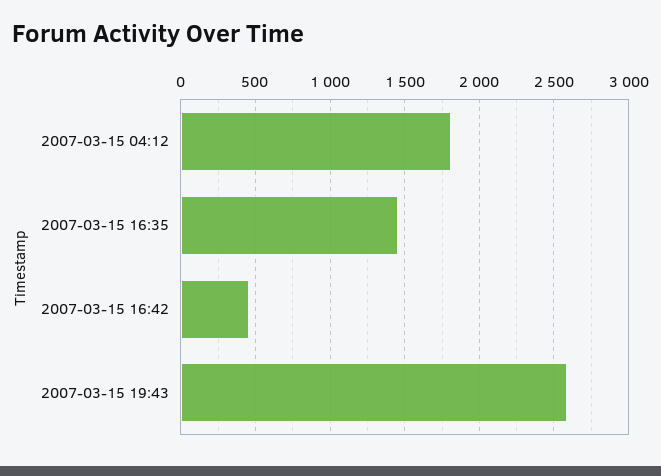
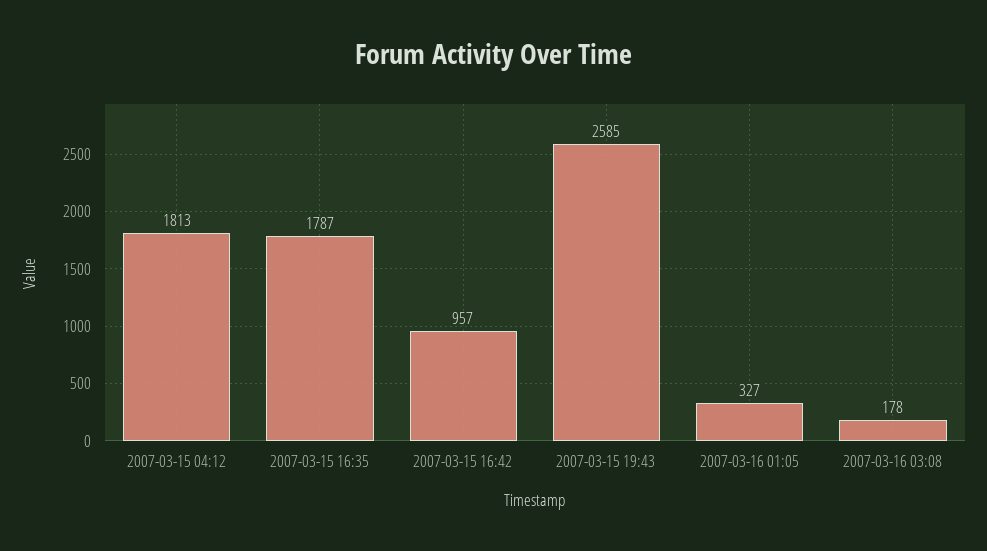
2007-03-15 16:35: 1450 -> 1787
2007-03-15 16:42: 450 -> 957
2007-03-16 01:05: none -> 327
2007-03-16 03:08: none -> 178

